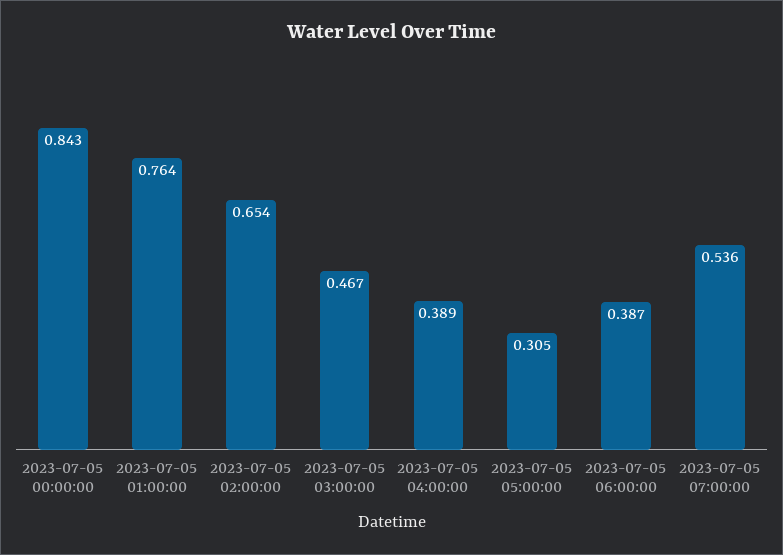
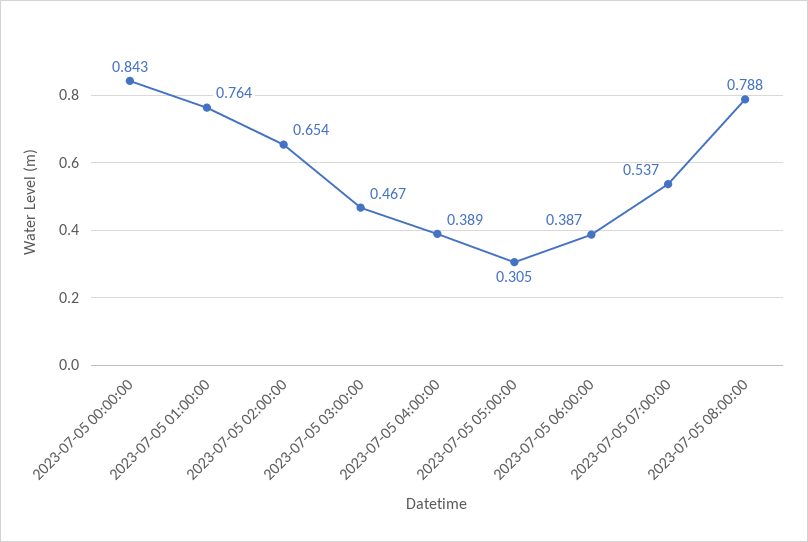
2023-07-05 07:00:00: 0.536 -> 0.537
2023-07-05 08:00:00: none -> 0.788

